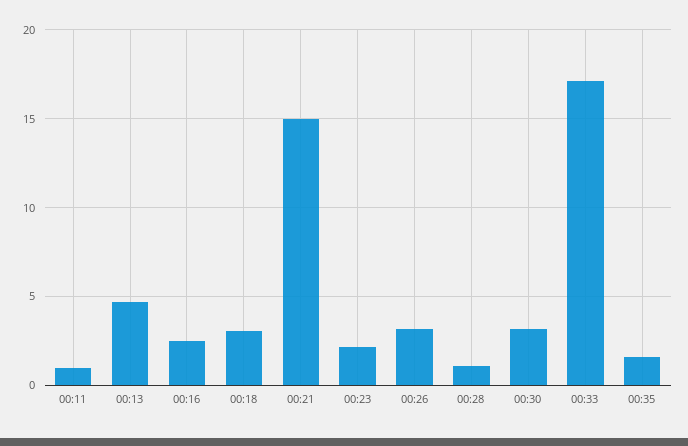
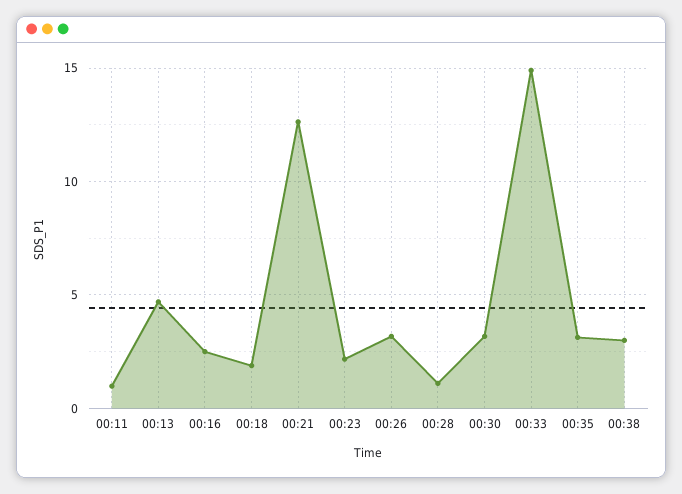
00:18: 3 -> 2
00:21: 15 -> 12.5
00:33: 17 -> 15
00:35: 1.5 -> 3
00:38: none -> 3

